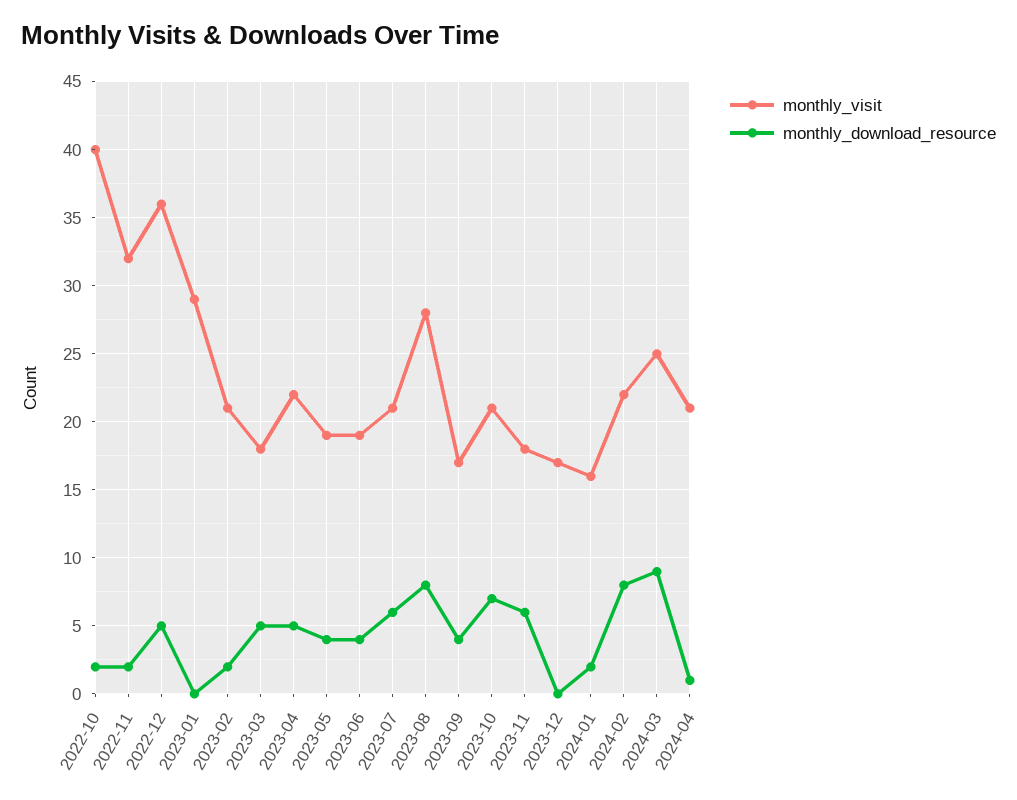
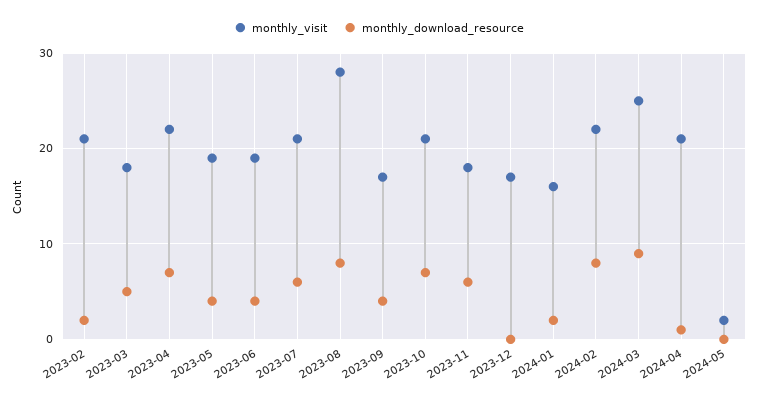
monthly_visit, 2022-10: 40 -> none
monthly_download_resource, 2022-10: 2 -> none
monthly_visit, 2022-11: 32 -> none
monthly_download_resource, 2022-11: 2 -> none
monthly_visit, 2022-12: 36 -> none
monthly_download_resource, 2022-12: 5 -> none
monthly_visit, 2023-01: 29 -> none
monthly_download_resource, 2023-01: 0 -> none
monthly_download_resource, 2023-04: 5 -> 7
monthly_visit, 2024-05: none -> 2
monthly_download_resource, 2024-05: none -> 0

